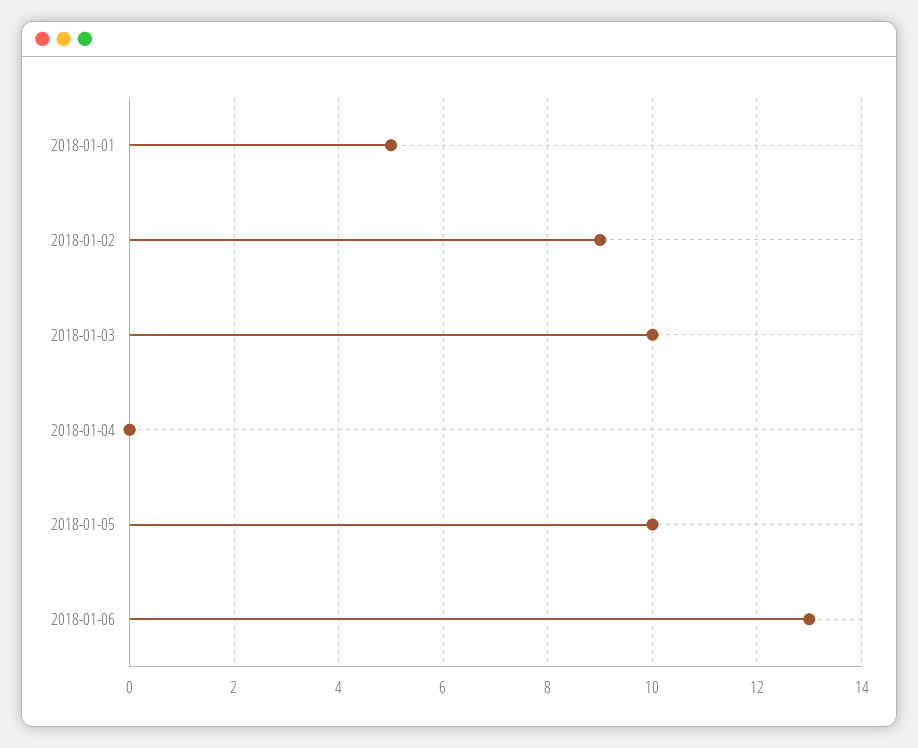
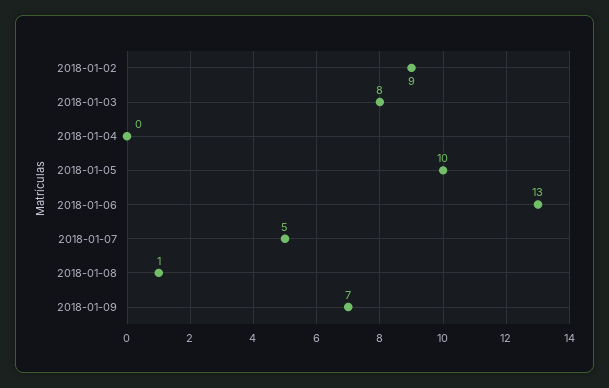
2018-01-01: 5 -> none
2018-01-03: 10 -> 8
2018-01-07: none -> 5
2018-01-08: none -> 1
2018-01-09: none -> 7

